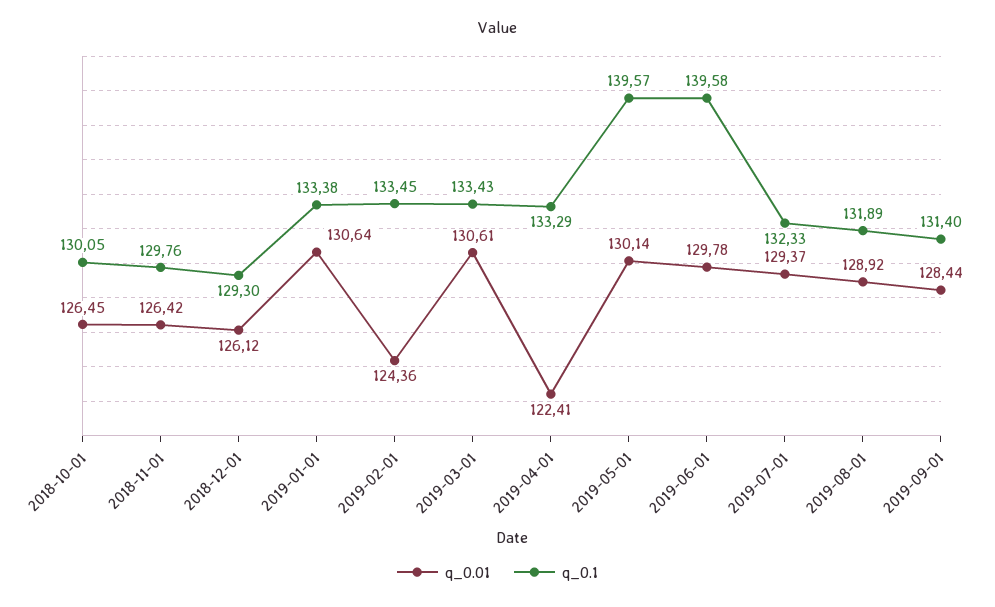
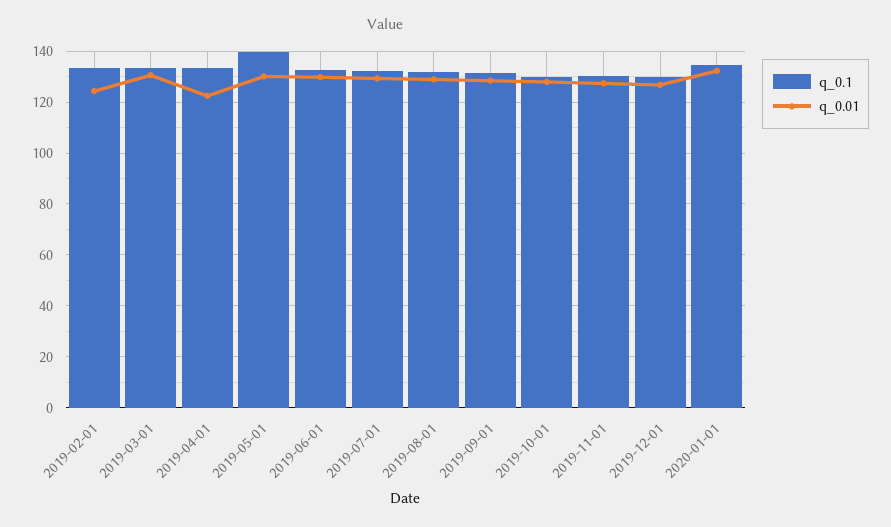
q_0.01, 2018-10-01: 126.45 -> none
q_0.1, 2018-10-01: 130.05 -> none
q_0.01, 2018-11-01: 126.42 -> none
q_0.1, 2018-11-01: 129.76 -> none
q_0.01, 2018-12-01: 126.12 -> none
q_0.1, 2018-12-01: 129.3 -> none
q_0.01, 2019-01-01: 130.64 -> none
q_0.1, 2019-01-01: 133.38 -> none
q_0.1, 2019-06-01: 139.58 -> 132.5
q_0.1, 2019-10-01: none -> 130
q_0.01, 2019-10-01: none -> 127.5
q_0.1, 2019-11-01: none -> 130
q_0.01, 2019-11-01: none -> 127.5
q_0.1, 2019-12-01: none -> 130
q_0.01, 2019-12-01: none -> 127.5
q_0.1, 2020-01-01: none -> 135
q_0.01, 2020-01-01: none -> 132.5

